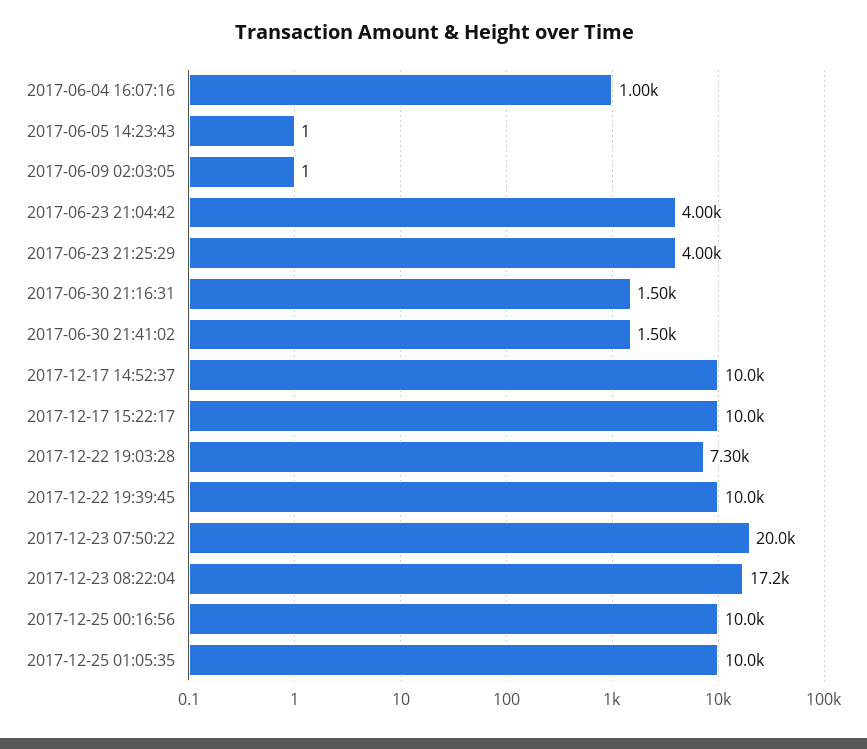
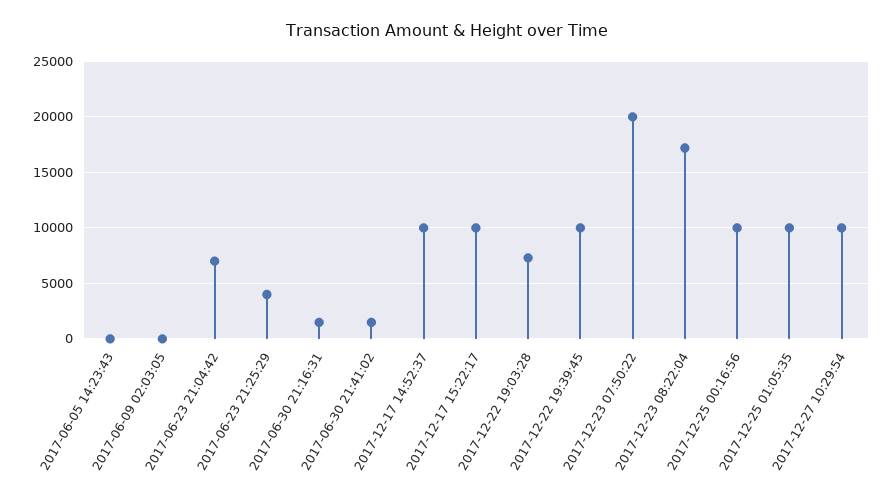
2017-06-04 16:07:16: 1000 -> none
2017-06-23 21:04:42: 4000 -> 7000
2017-12-27 10:29:54: none -> 10000

